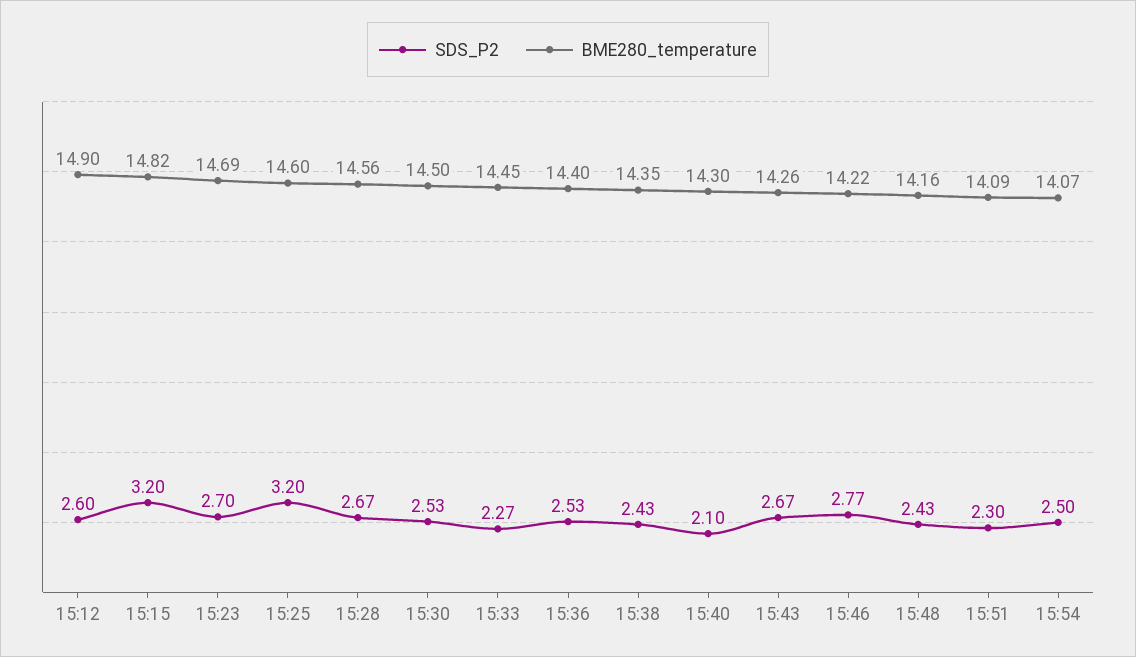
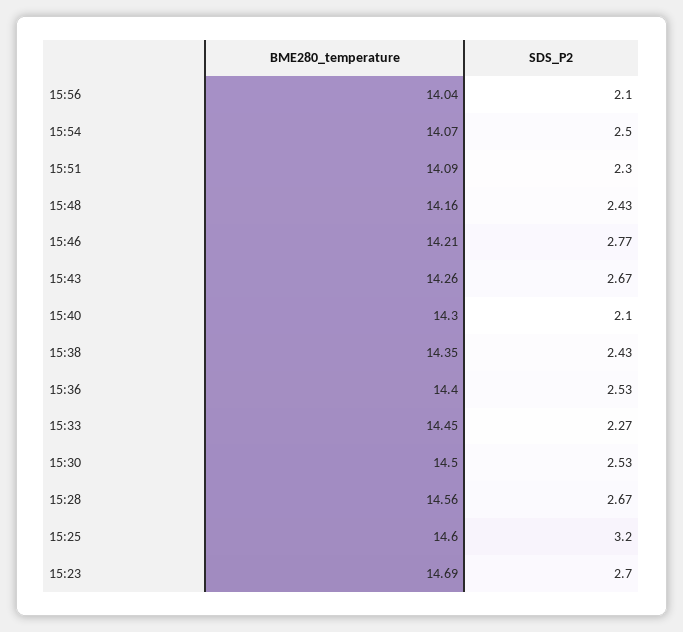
SDS_P2, 15:12: 2.6 -> none
BME280_temperature, 15:12: 14.9 -> none
SDS_P2, 15:15: 3.2 -> none
BME280_temperature, 15:15: 14.82 -> none
BME280_temperature, 15:46: 14.22 -> 14.21
BME280_temperature, 15:56: none -> 14.04
SDS_P2, 15:56: none -> 2.1

